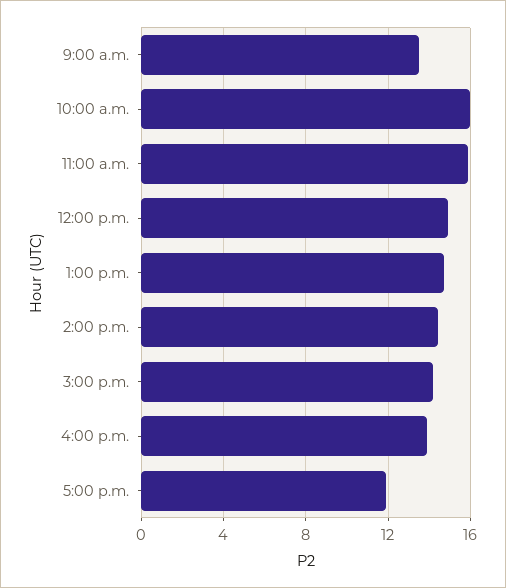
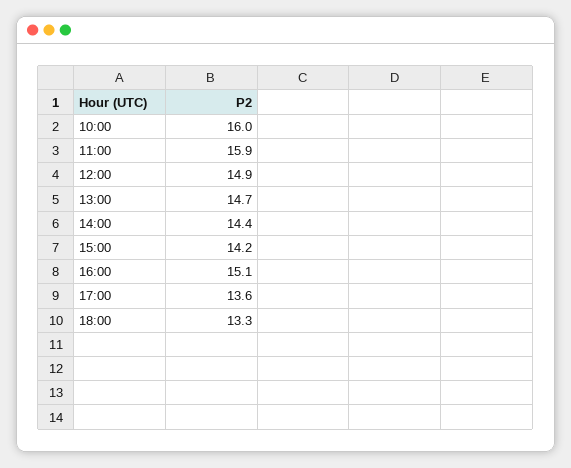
9:00 a.m.: 13.5 -> none
4:00 p.m.: 14 -> 15.1
5:00 p.m.: 12 -> 13.6
18:00: none -> 13.3

